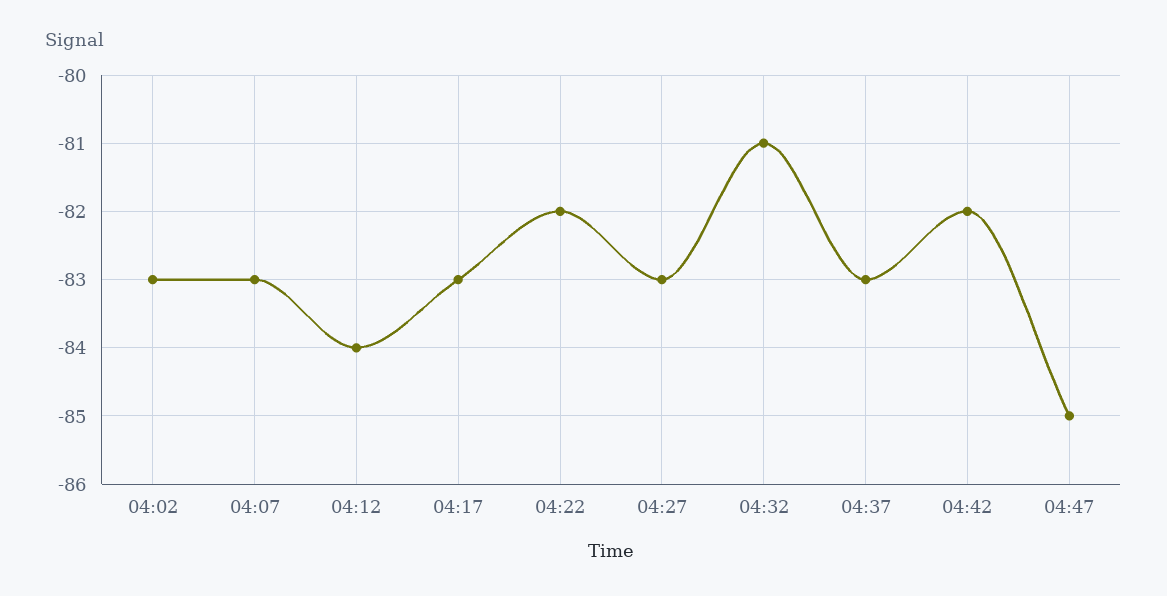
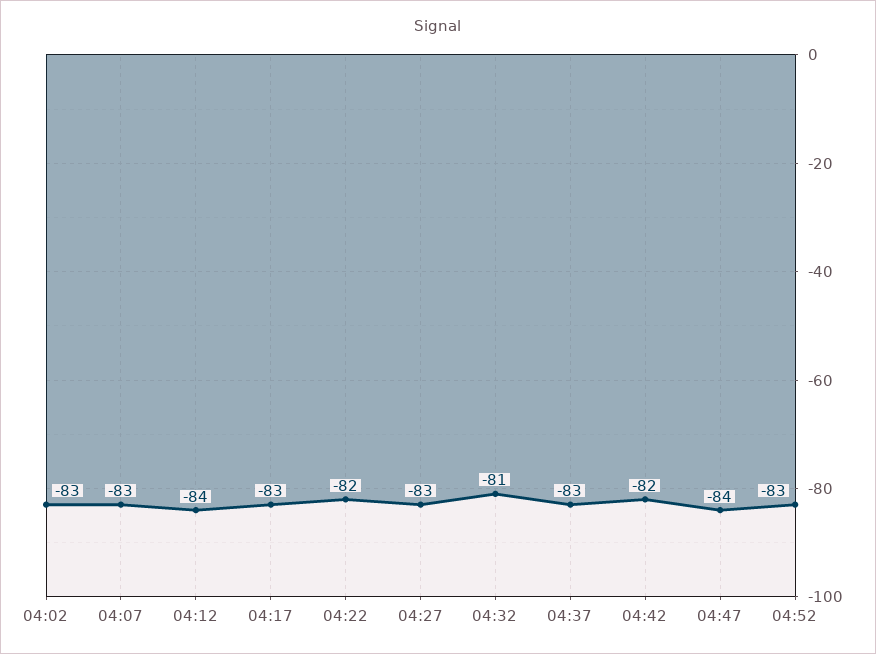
04:47: -85 -> -84
04:52: none -> -83

